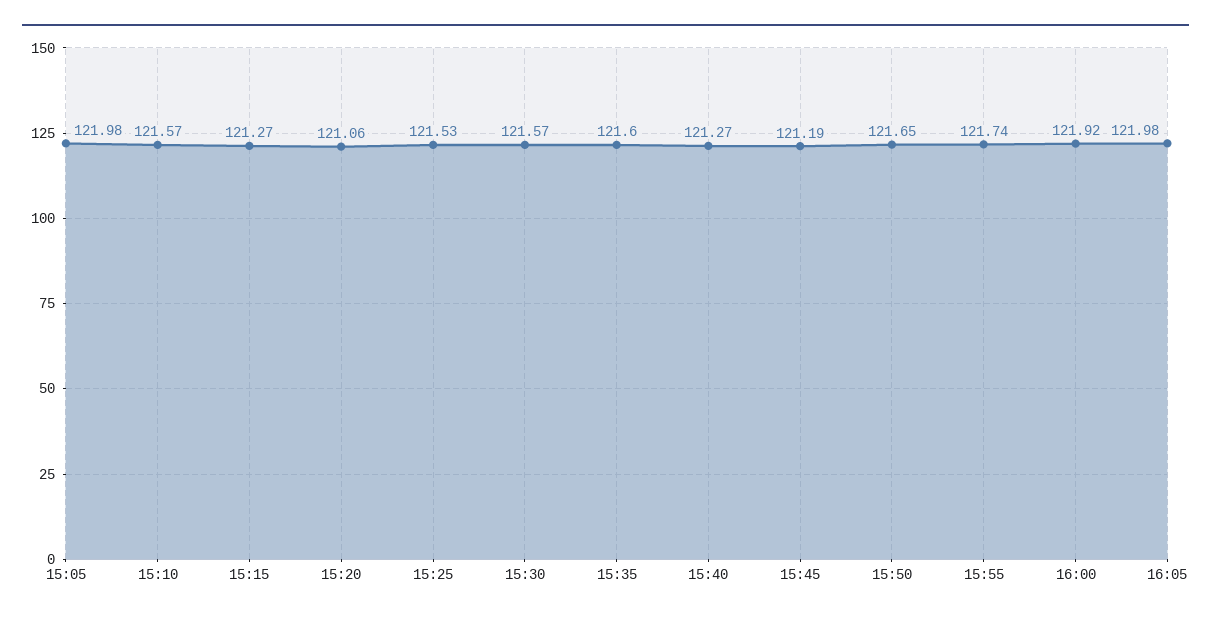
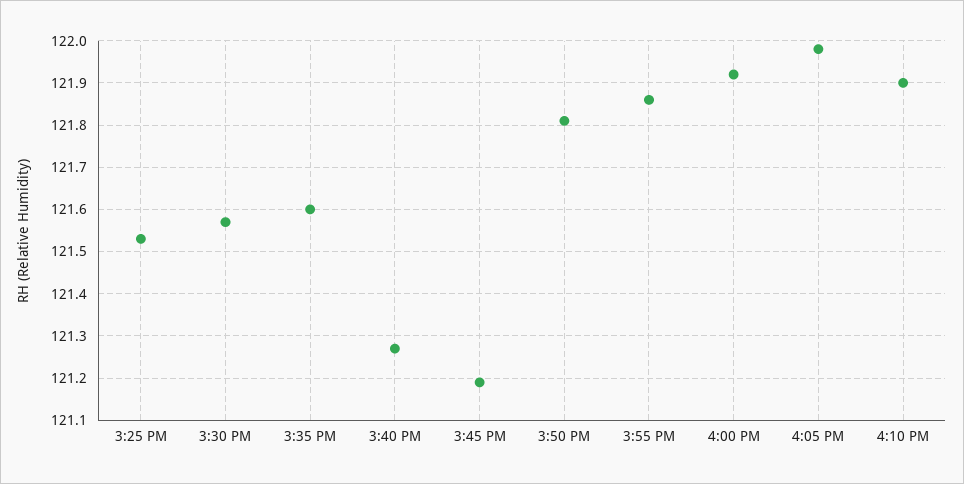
15:05: 121.98 -> none
15:10: 121.57 -> none
15:15: 121.27 -> none
15:20: 121.06 -> none
15:50: 121.65 -> 121.8
15:55: 121.74 -> 121.85
4:10 PM: none -> 121.9

